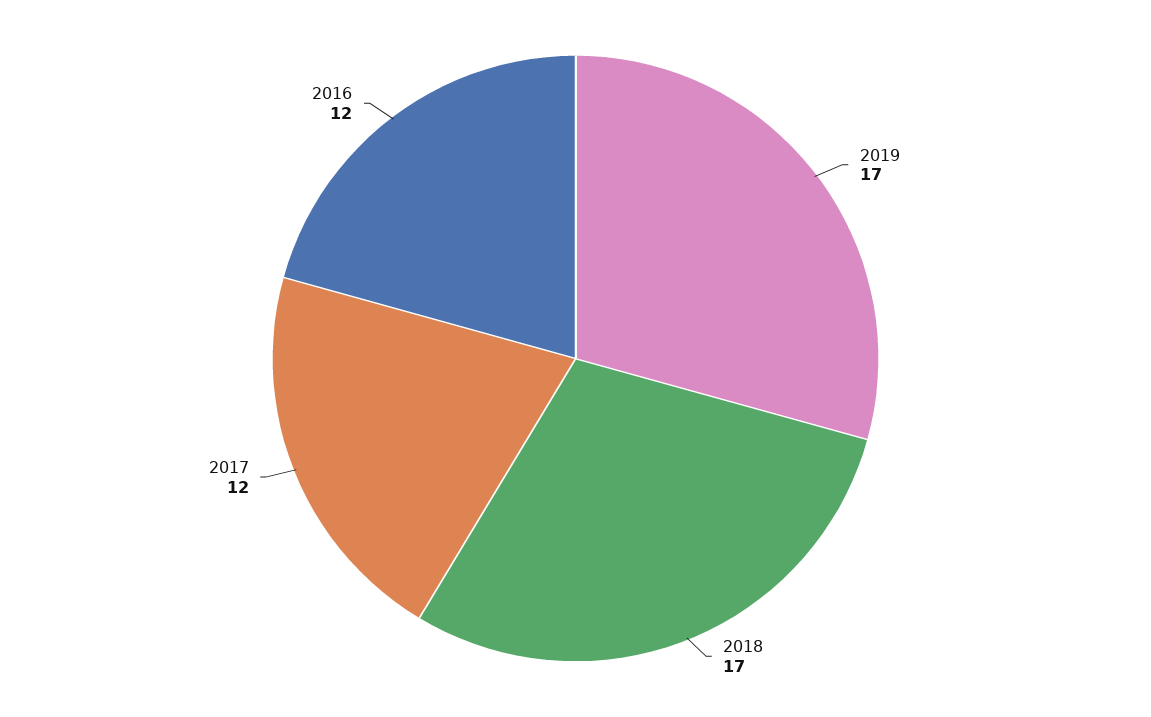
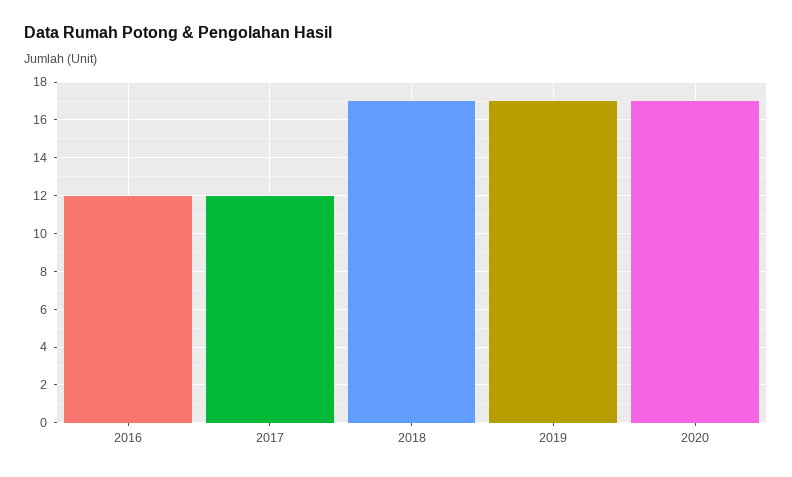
2020: none -> 17

